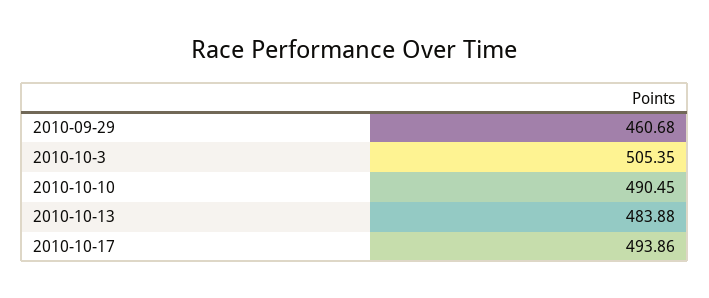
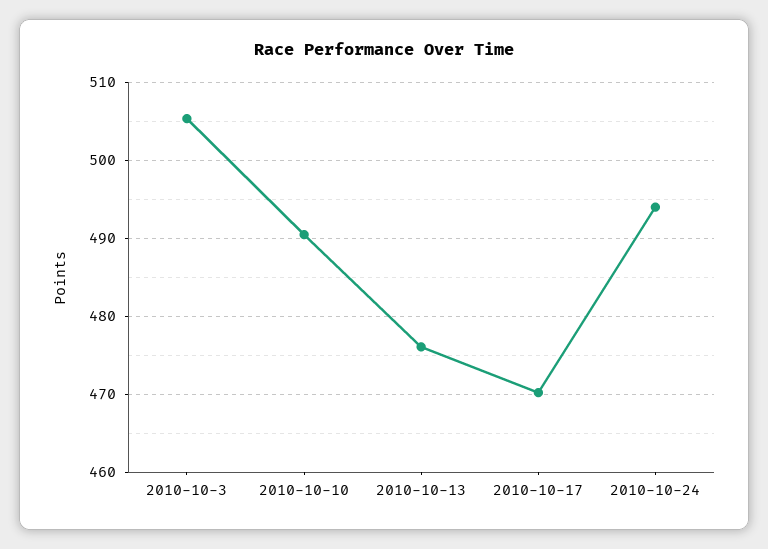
2010-09-29: 460.68 -> none
2010-10-13: 483.88 -> 476
2010-10-17: 493.86 -> 470
2010-10-24: none -> 494

